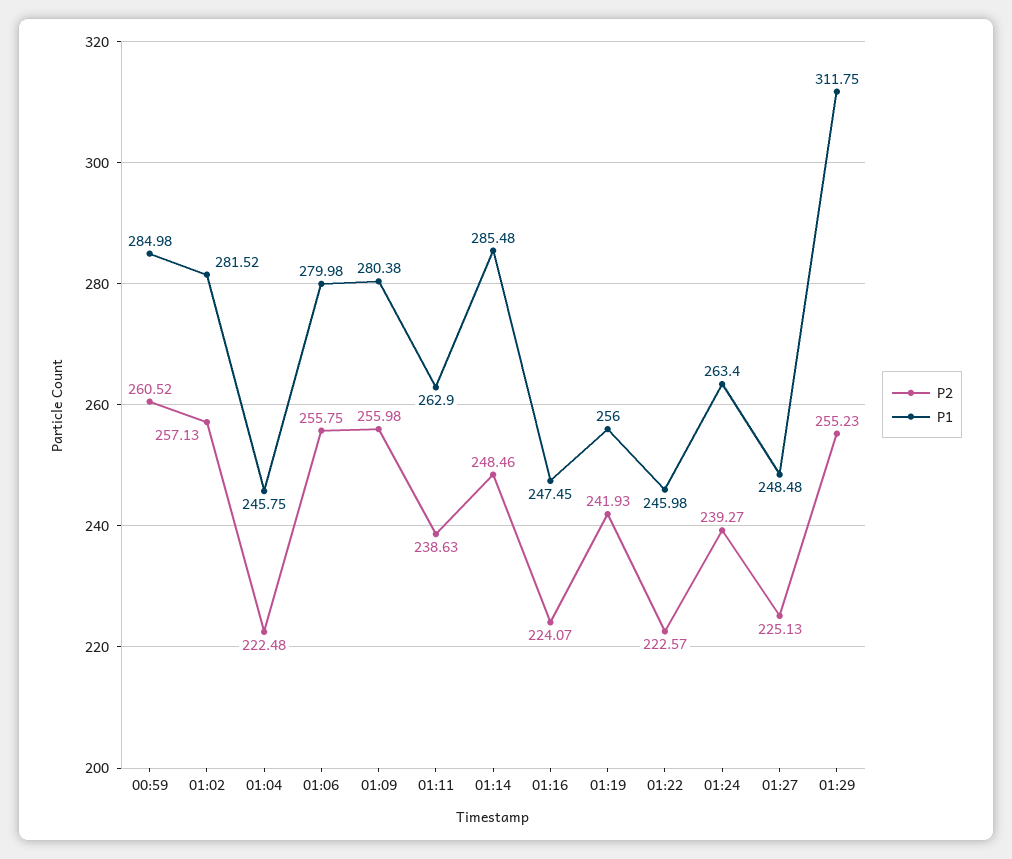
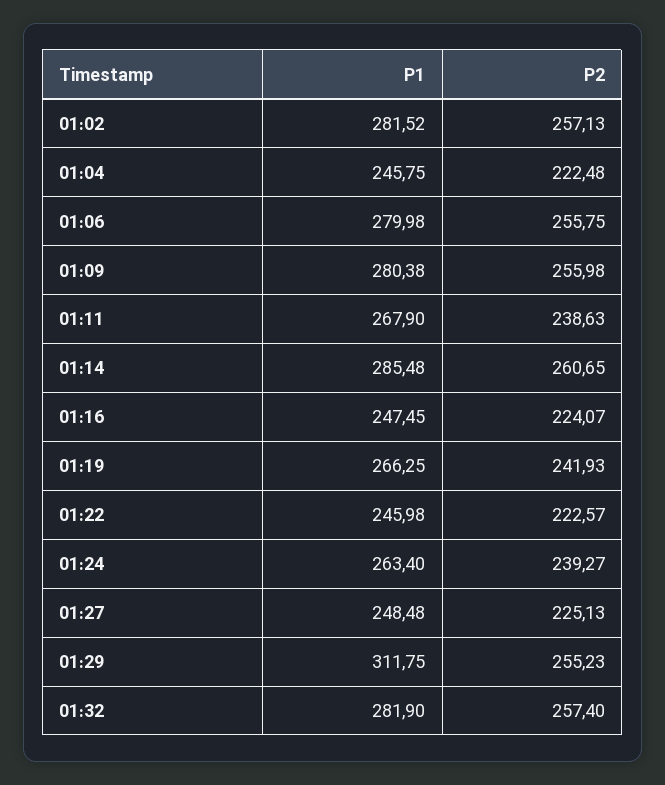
P2, 00:59: 260.52 -> none
P1, 00:59: 284.98 -> none
P1, 01:11: 262.9 -> 267.9
P2, 01:14: 248.46 -> 260.65
P1, 01:19: 256 -> 266.25
P1, 01:32: none -> 281.9
P2, 01:32: none -> 257.4

